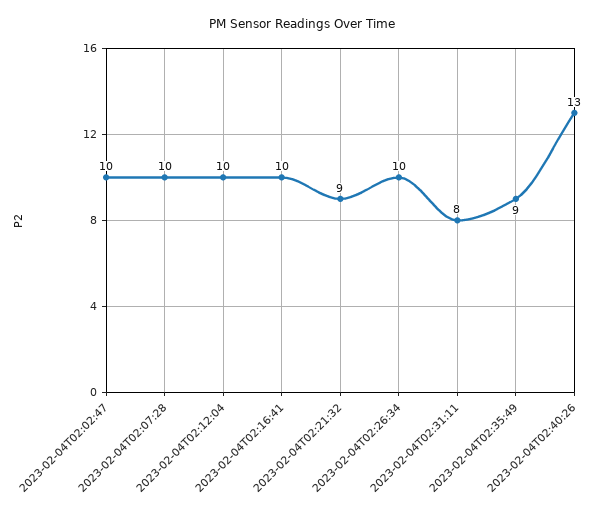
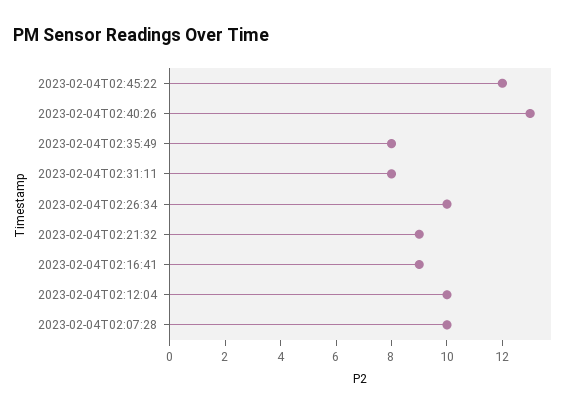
2023-02-04T02:02:47: 10 -> none
2023-02-04T02:16:41: 10 -> 9
2023-02-04T02:35:49: 9 -> 8
2023-02-04T02:45:22: none -> 12

